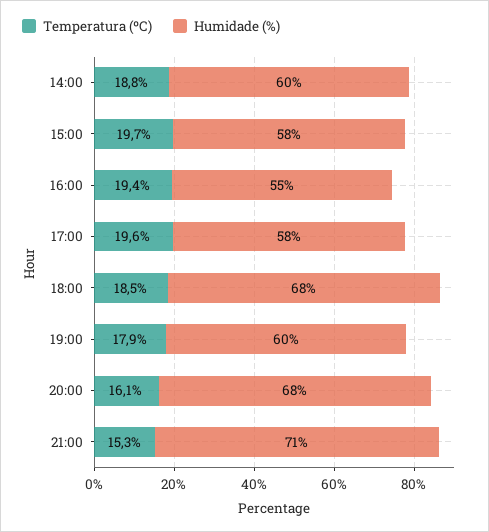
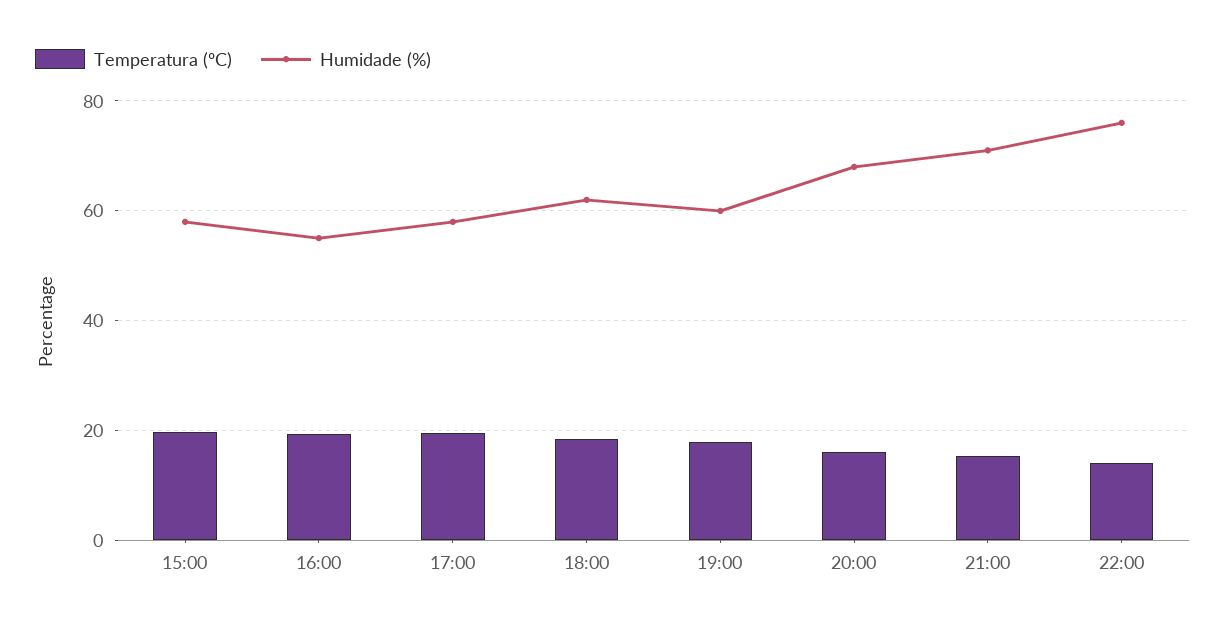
Temperatura (ºC), 14:00: 18.8 -> none
Humidade (%), 14:00: 60 -> none
Humidade (%), 18:00: 68 -> 62
Temperatura (ºC), 22:00: none -> 14
Humidade (%), 22:00: none -> 76

